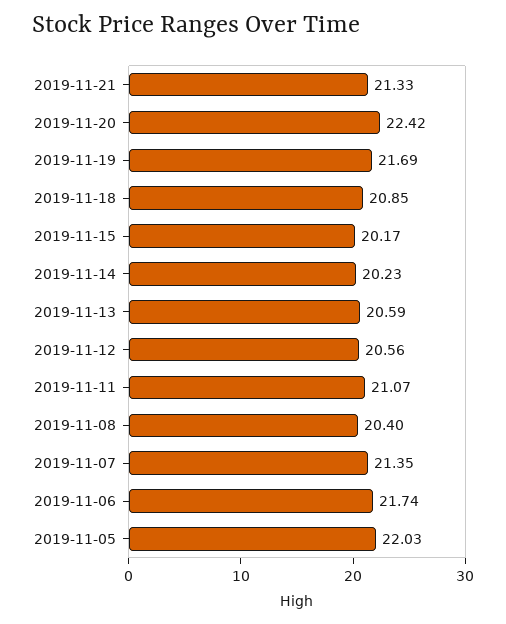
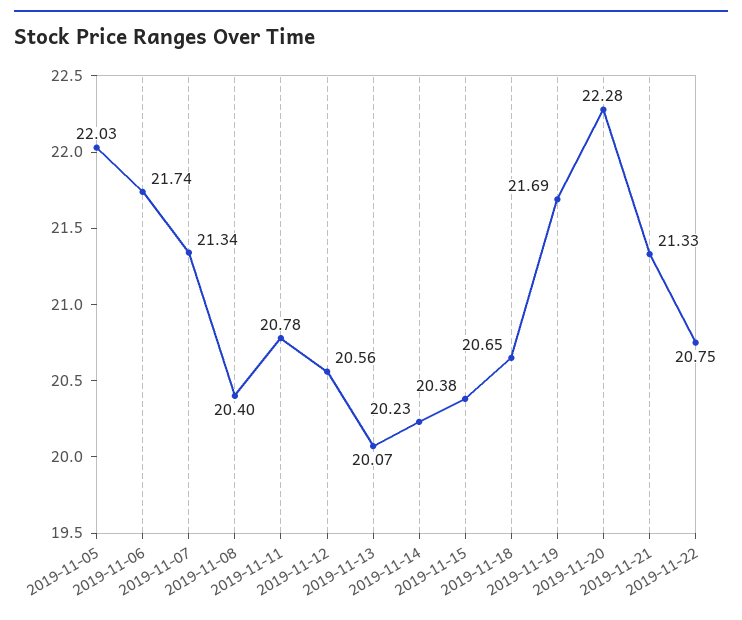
2019-11-20: 22.42 -> 22.28
2019-11-18: 20.85 -> 20.65
2019-11-15: 20.17 -> 20.38
2019-11-13: 20.59 -> 20.07
2019-11-11: 21.07 -> 20.78
2019-11-07: 21.35 -> 21.34
2019-11-22: none -> 20.75

